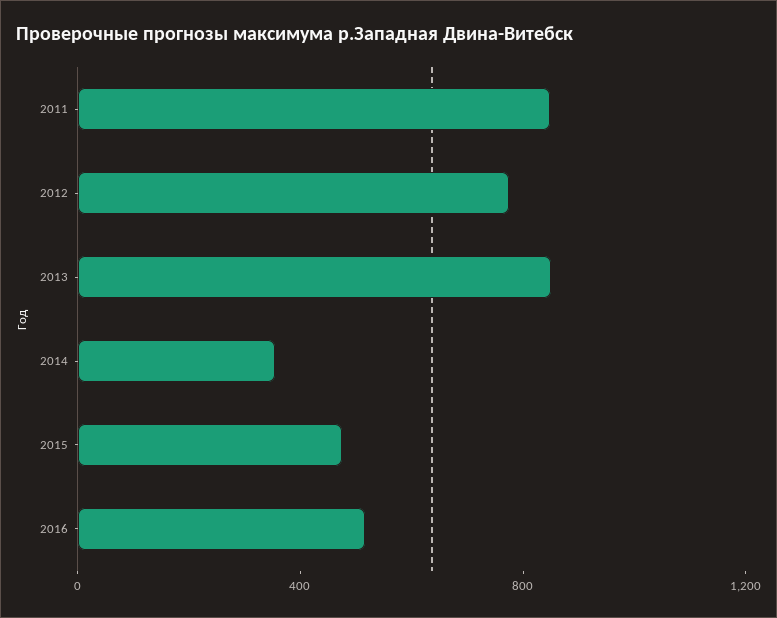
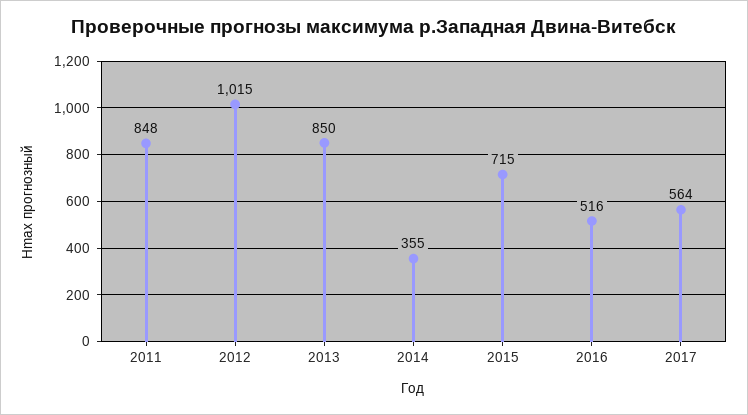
2012: 800 -> 1015
2015: 500 -> 715
2017: none -> 564

